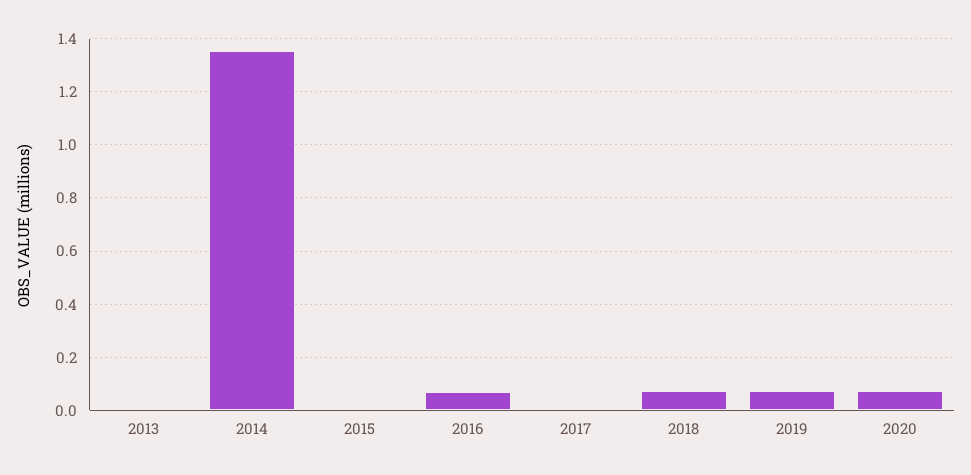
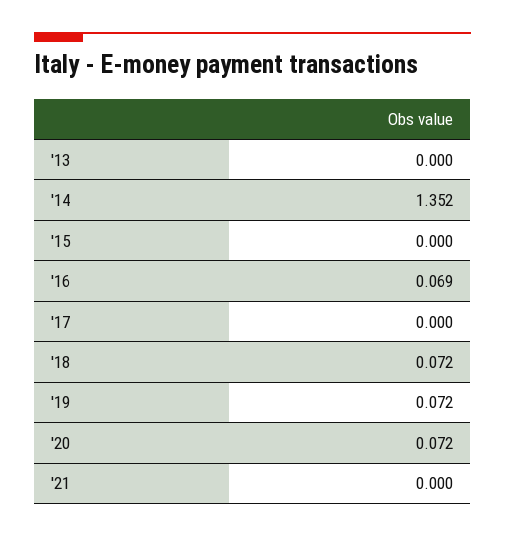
'21: none -> 0

